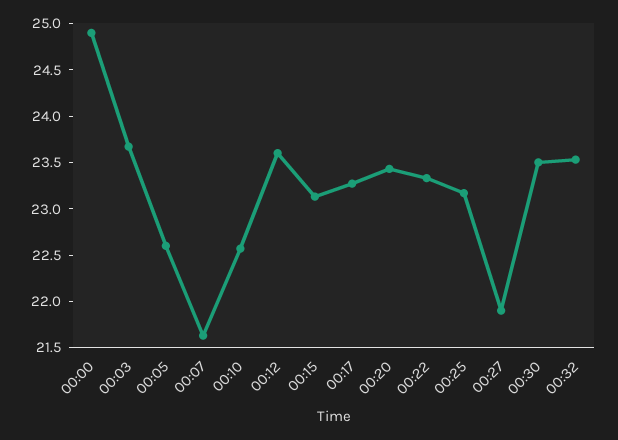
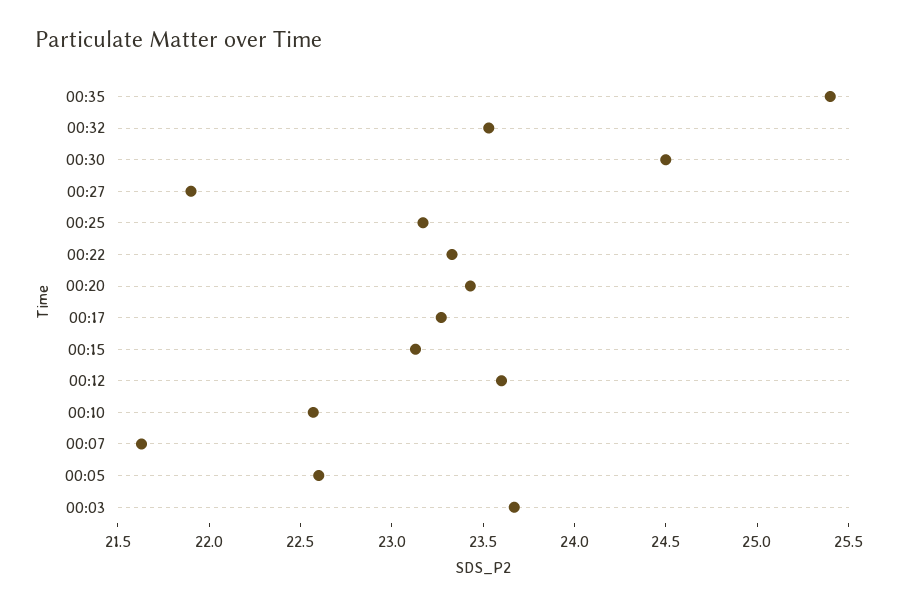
00:00: 24.9 -> none
00:30: 23.5 -> 24.5
00:35: none -> 25.4

